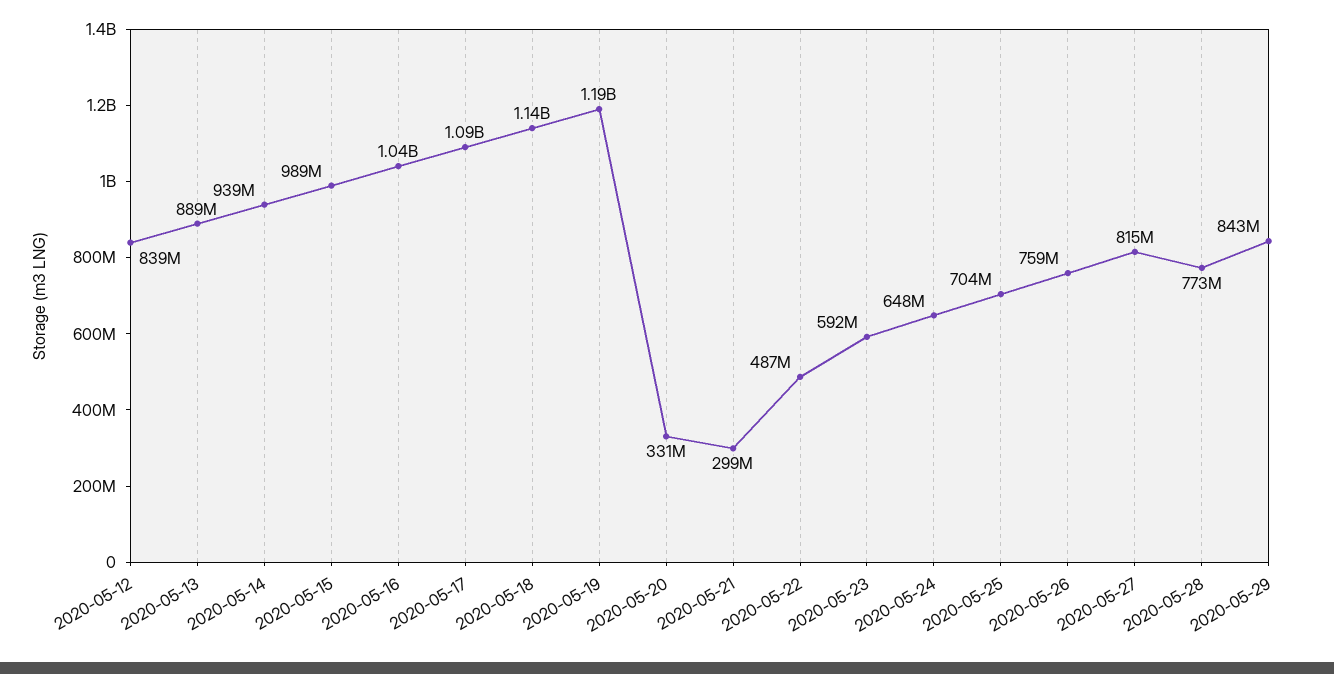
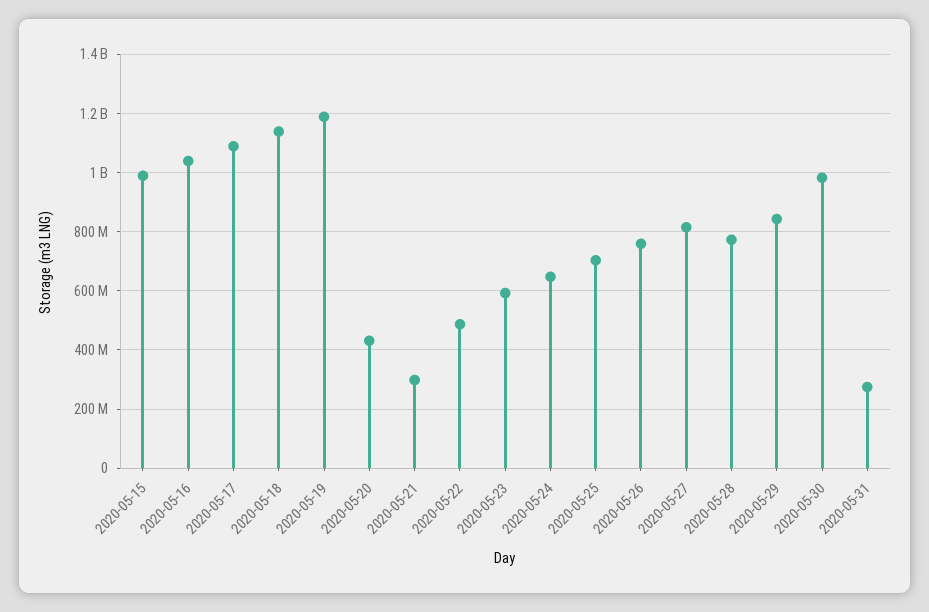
2020-05-12: 839000000 -> none
2020-05-13: 889000000 -> none
2020-05-14: 939000000 -> none
2020-05-20: 331000000 -> 425000000
2020-05-30: none -> 975000000
2020-05-31: none -> 275000000

